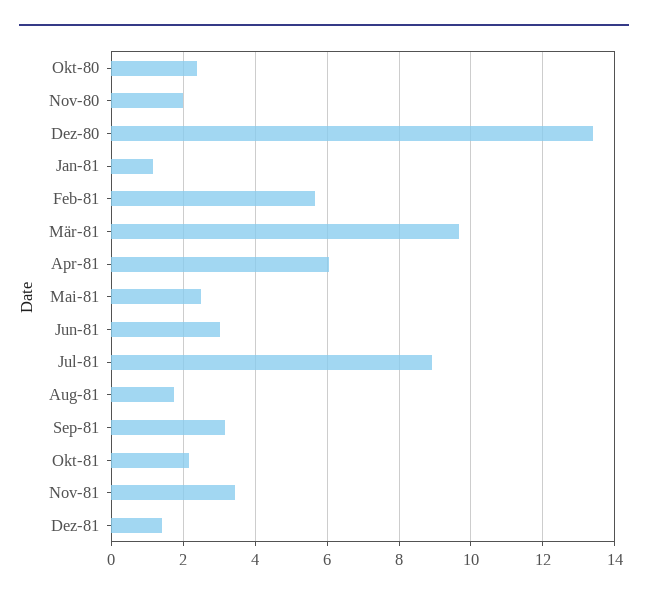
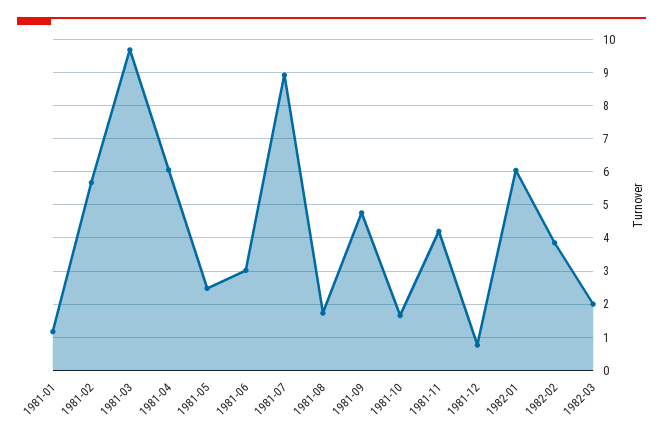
Okt-80: 2.4 -> none
Nov-80: 2 -> none
Dez-80: 13.4 -> none
Sep-81: 3.2 -> 4.8
Okt-81: 2.2 -> 1.6
Nov-81: 3.4 -> 4.2
Dez-81: 1.4 -> 0.8
1982-01: none -> 6
1982-02: none -> 3.8
1982-03: none -> 2

